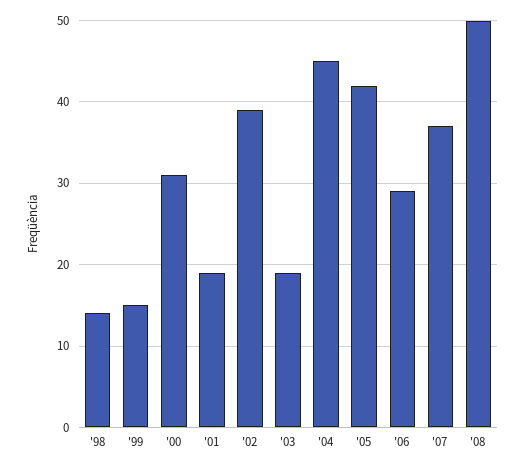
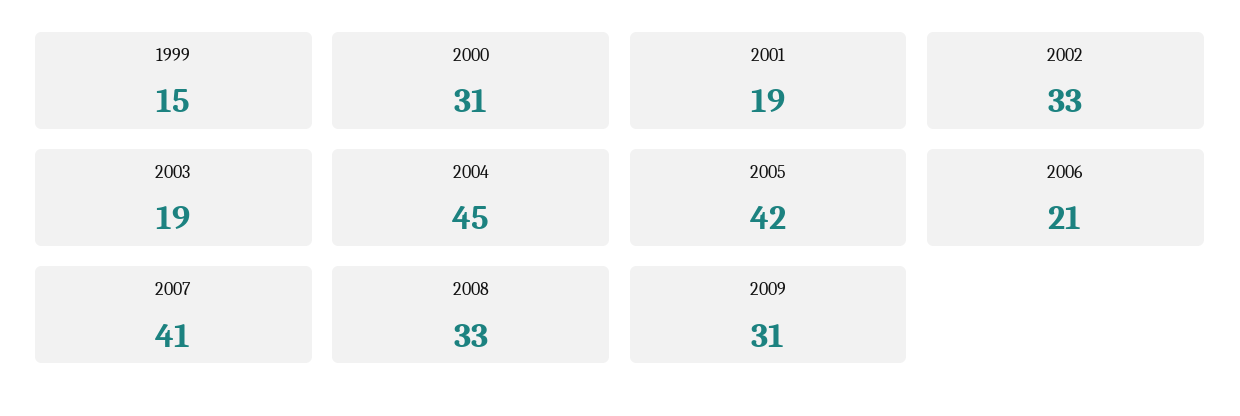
'98: 14 -> none
'02: 39 -> 33
'06: 29 -> 21
'07: 37 -> 41
'08: 50 -> 33
2009: none -> 31

